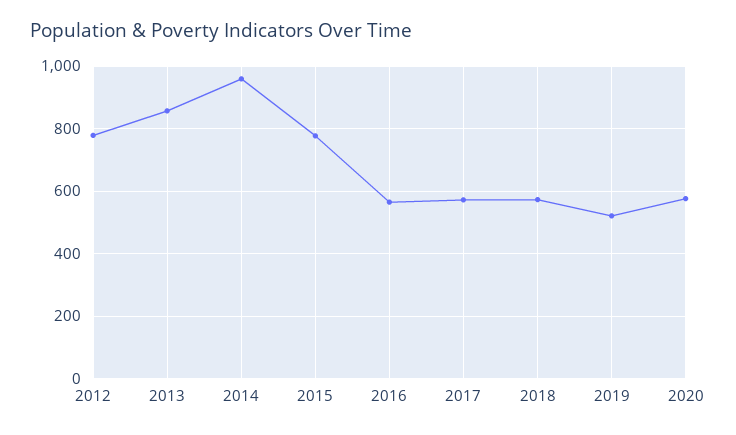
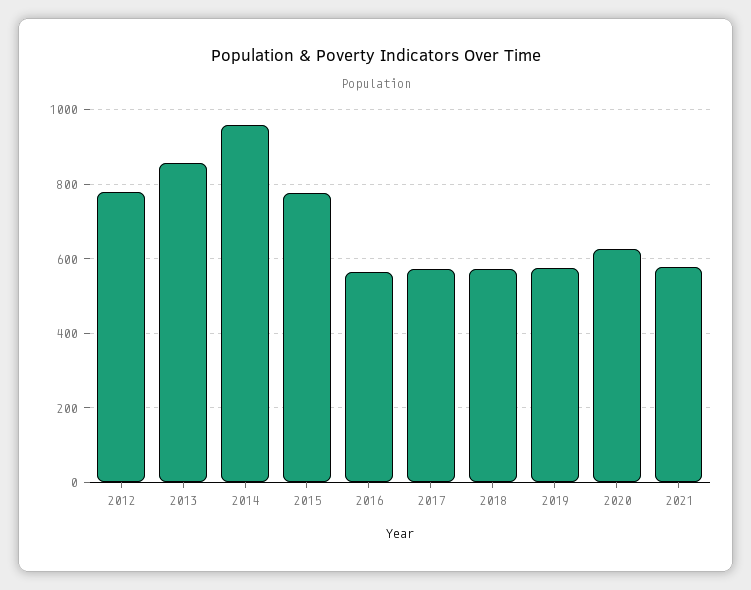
2019: 520 -> 580
2020: 580 -> 620
2021: none -> 580

